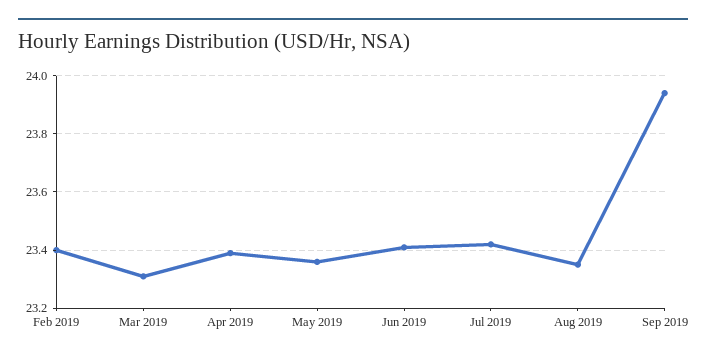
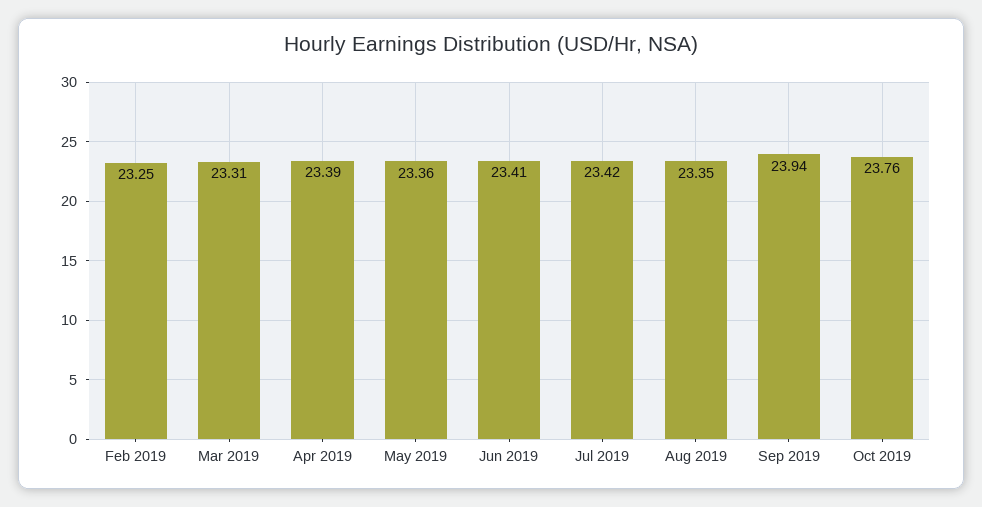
Feb 2019: 23.4 -> 23.25
Oct 2019: none -> 23.76

